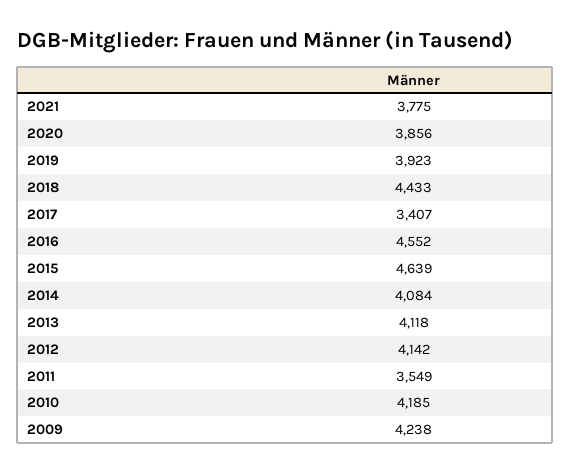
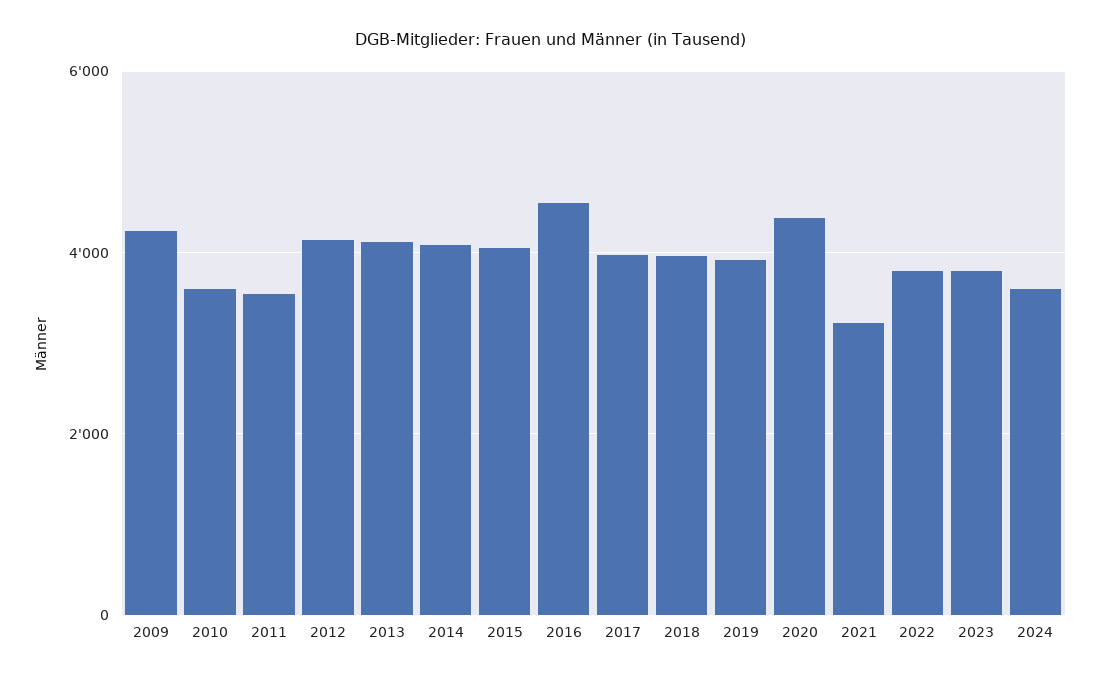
2021: 3775 -> 3200
2020: 3856 -> 4400
2018: 4433 -> 4000
2017: 3407 -> 4000
2015: 4639 -> 4000
2010: 4185 -> 3600
2022: none -> 3800
2023: none -> 3800
2024: none -> 3600

